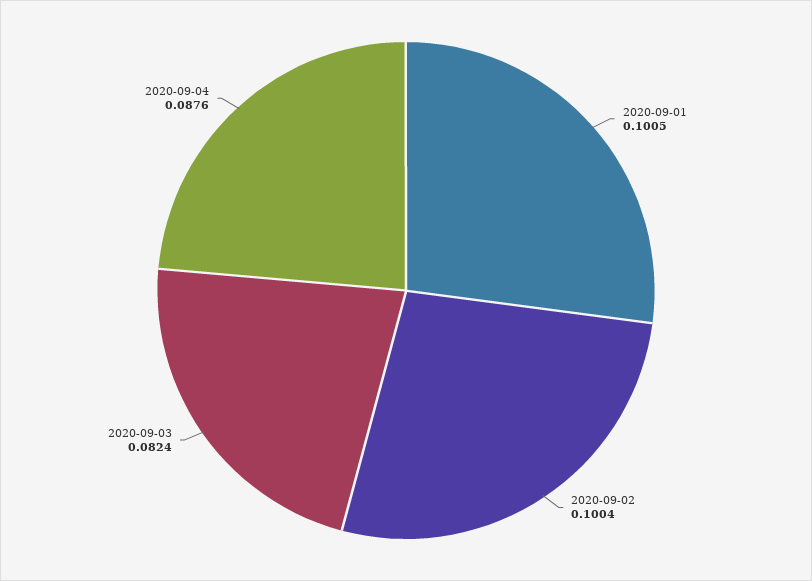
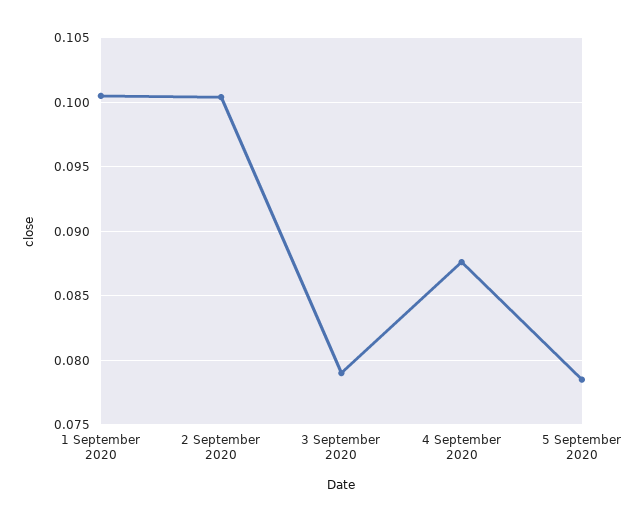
2020-09-03: 0.0824 -> 0.079
5 September 2020: none -> 0.0785

